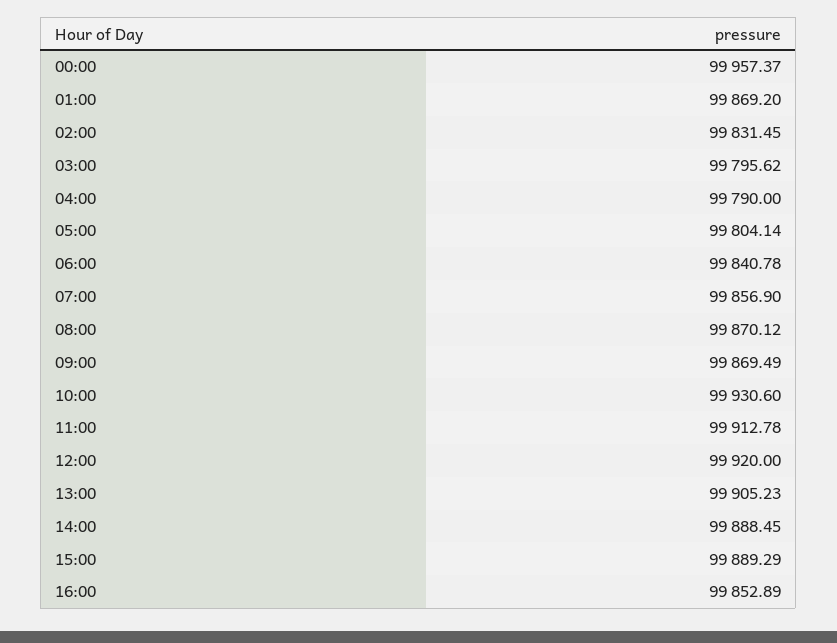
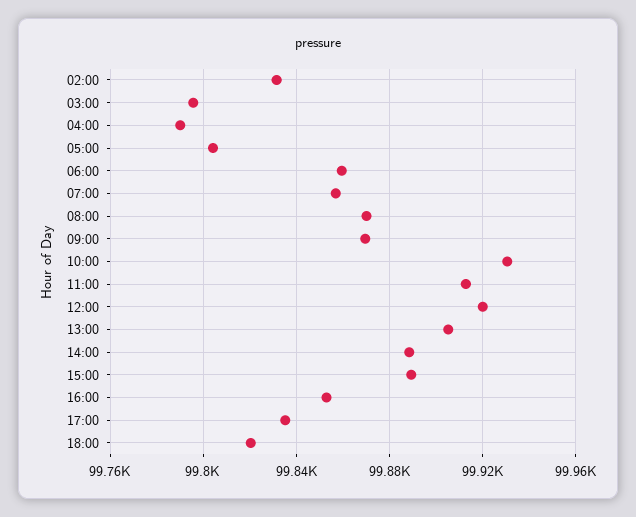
00:00: 99957.37 -> none
01:00: 99869.2 -> none
06:00: 99840.78 -> 99860
17:00: none -> 99835
18:00: none -> 99820

